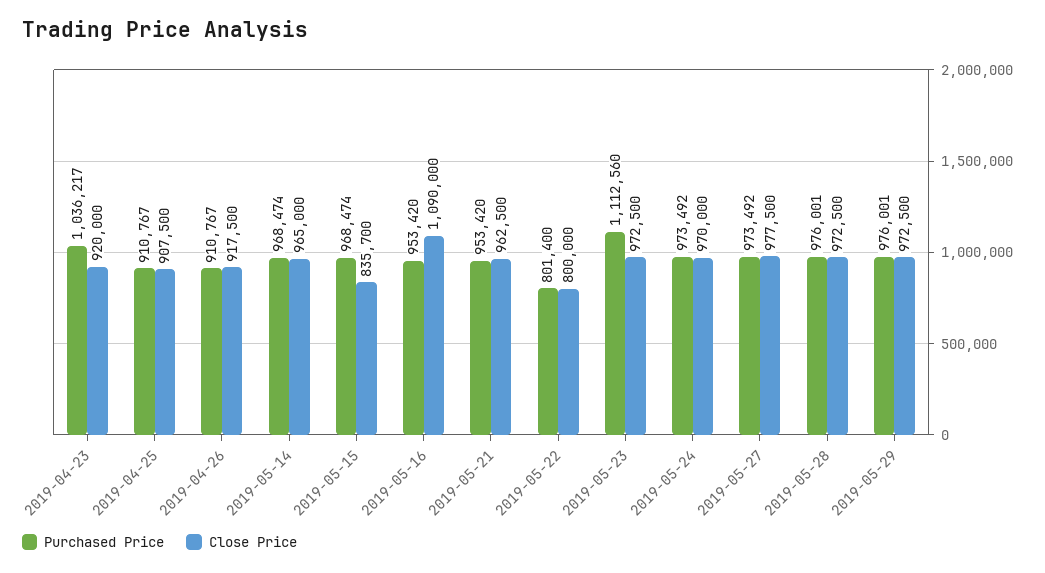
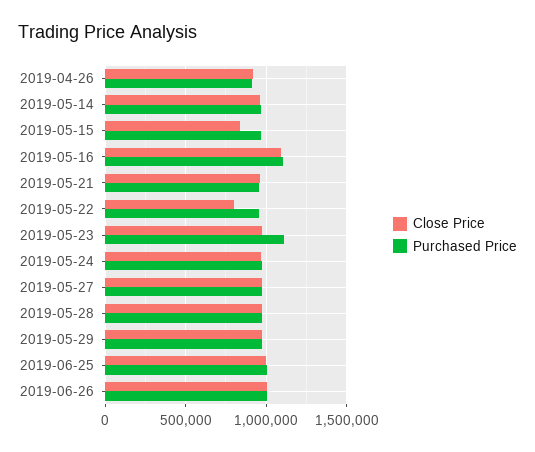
Purchased Price, 2019-04-23: 1036217 -> none
Close Price, 2019-04-23: 920000 -> none
Purchased Price, 2019-04-25: 910767 -> none
Close Price, 2019-04-25: 907500 -> none
Purchased Price, 2019-05-16: 953420 -> 1100000
Purchased Price, 2019-05-22: 801400 -> 950000
Close Price, 2019-06-25: none -> 1000000
Purchased Price, 2019-06-25: none -> 1000000
Close Price, 2019-06-26: none -> 1000000
Purchased Price, 2019-06-26: none -> 1000000

